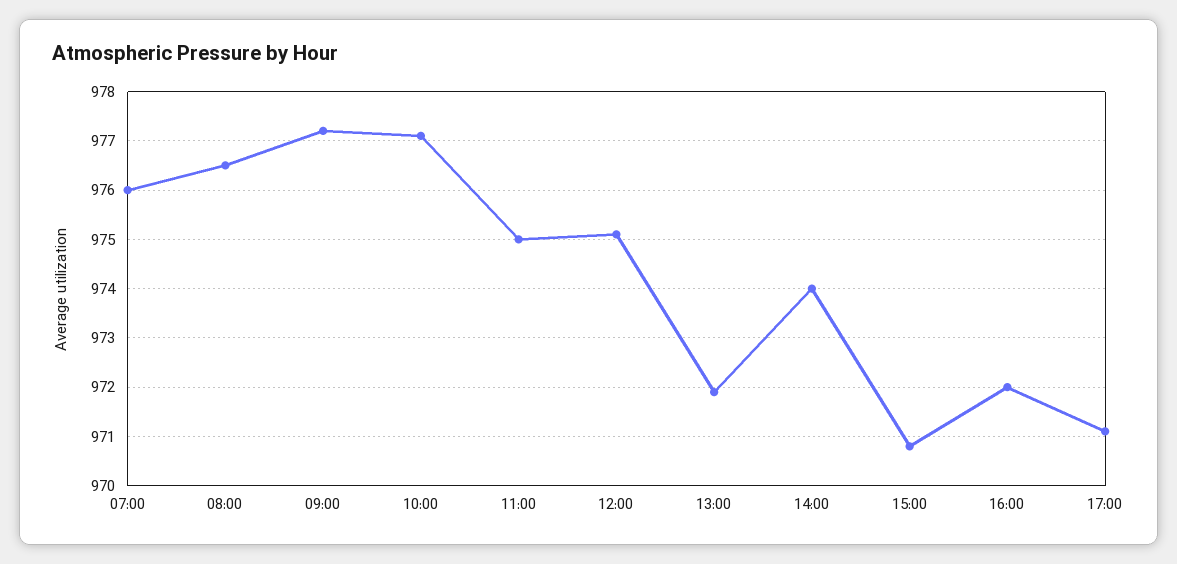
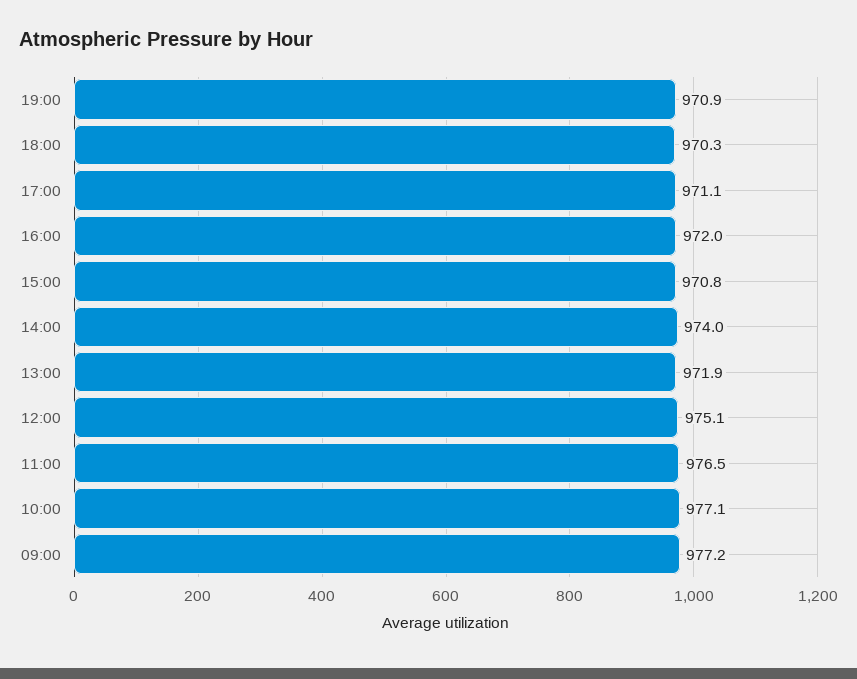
07:00: 976 -> none
08:00: 976.5 -> none
11:00: 975 -> 976.5
19:00: none -> 970.9
18:00: none -> 970.3

